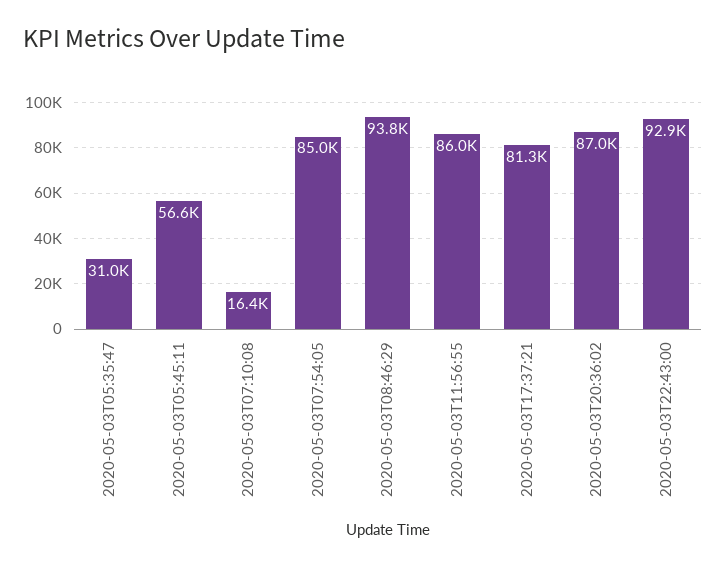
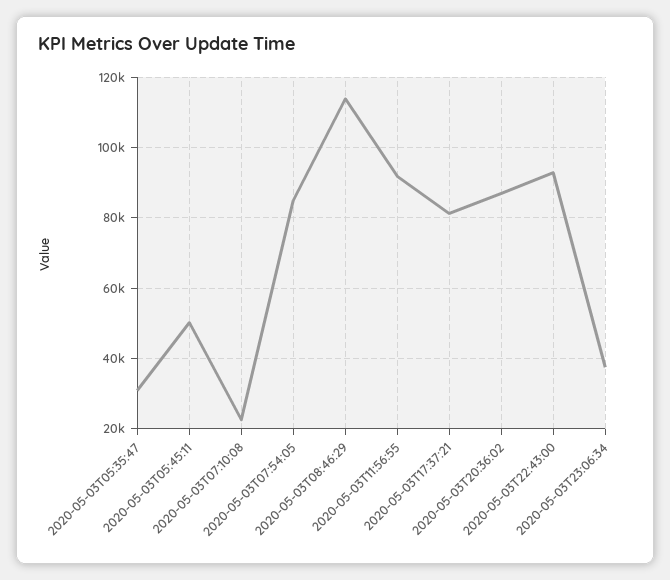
2020-05-03T05:45:11: 56600 -> 50000
2020-05-03T07:10:08: 16400 -> 22000
2020-05-03T08:46:29: 93800 -> 114000
2020-05-03T11:56:55: 86000 -> 92000
2020-05-03T23:06:34: none -> 38000

